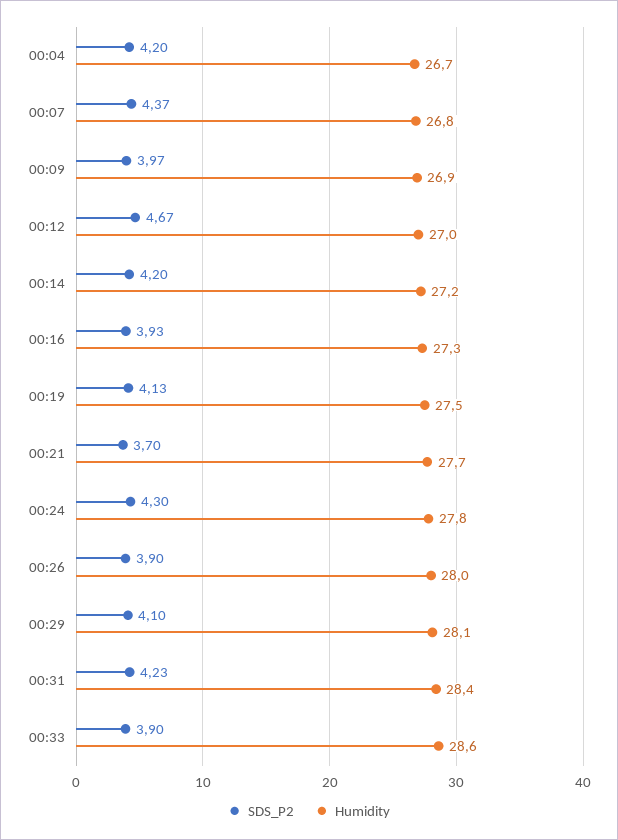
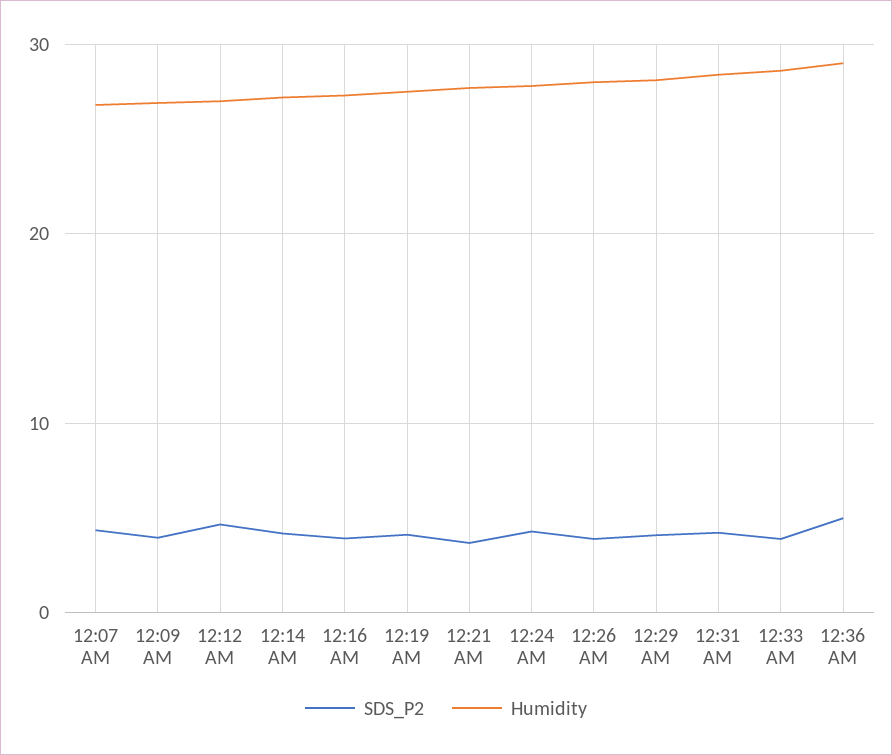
SDS_P2, 00:04: 4.2 -> none
Humidity, 00:04: 26.7 -> none
SDS_P2, 12:36 AM: none -> 5
Humidity, 12:36 AM: none -> 29

